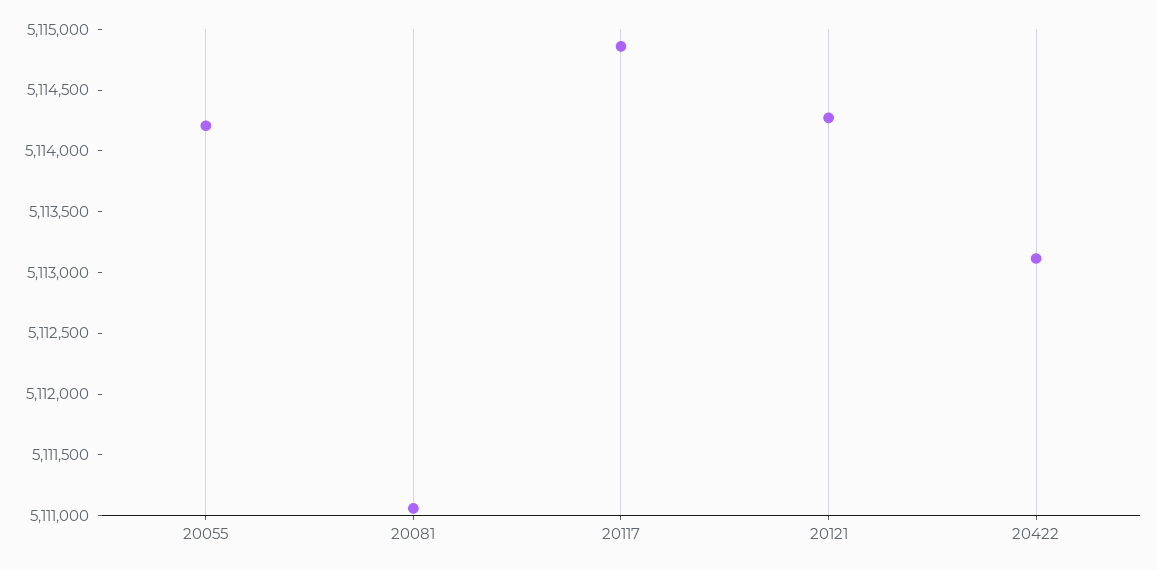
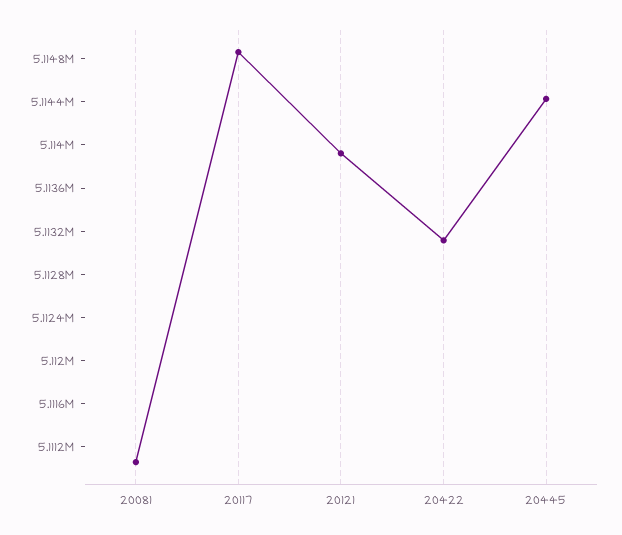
20055: 5114200 -> none
20121: 5114300 -> 5113900
20445: none -> 5114400

